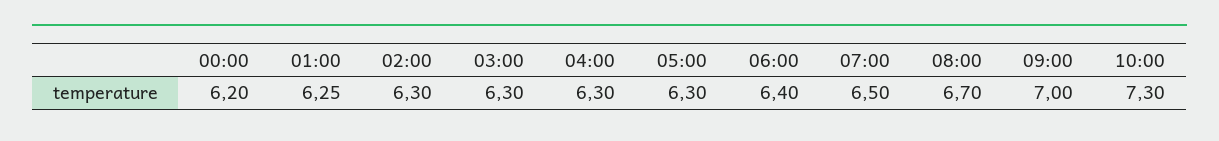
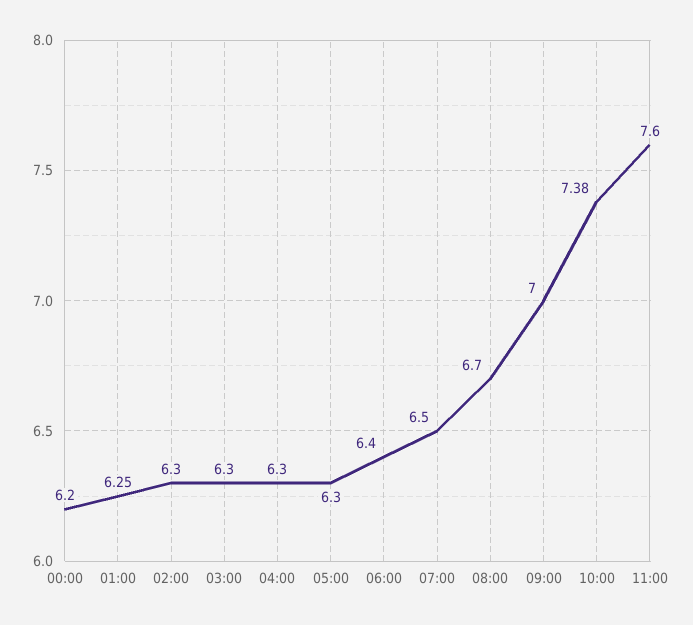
10:00: 7.3 -> 7.38
11:00: none -> 7.6

